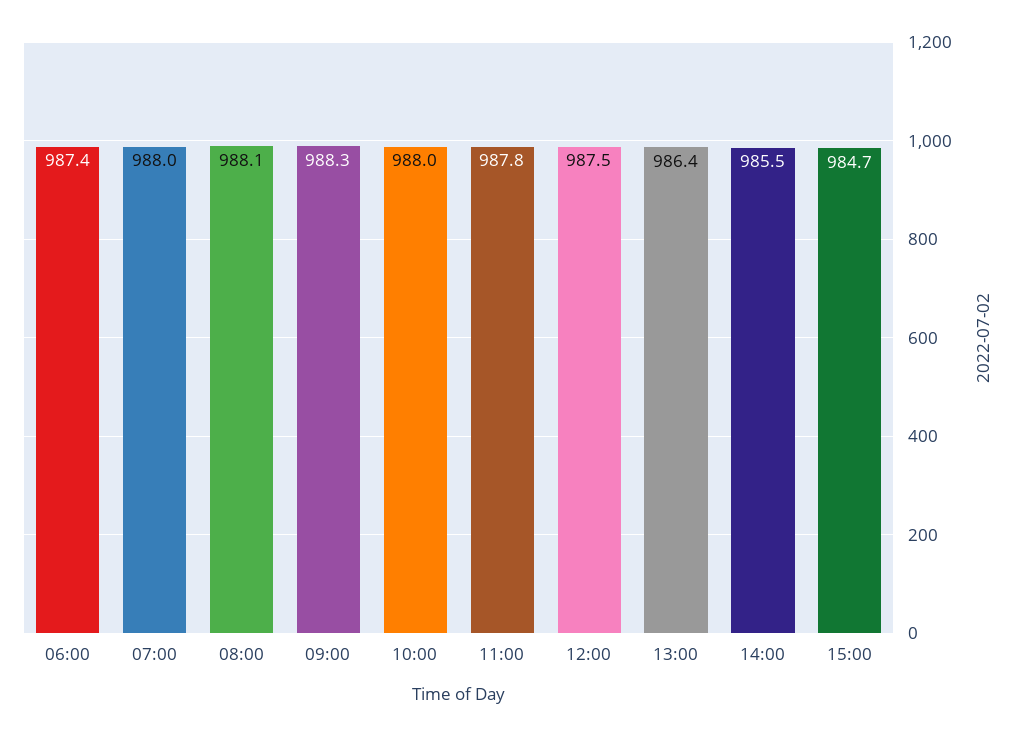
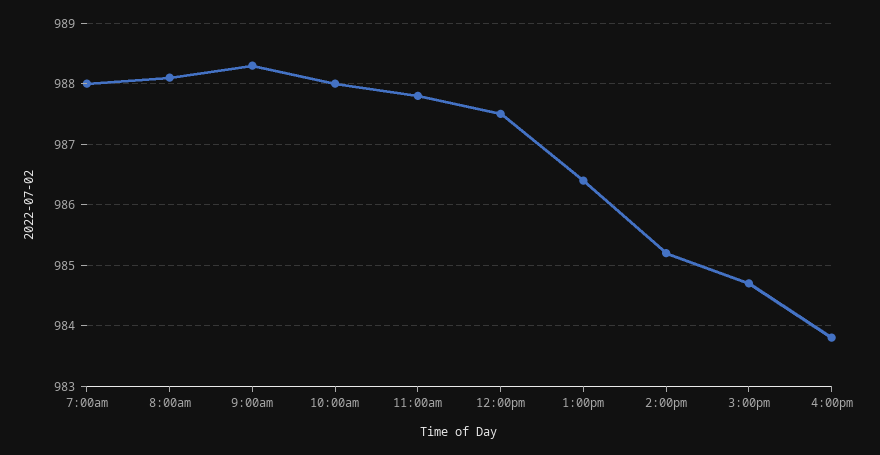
06:00: 987.4 -> none
14:00: 985.5 -> 985.2
4:00pm: none -> 983.8

